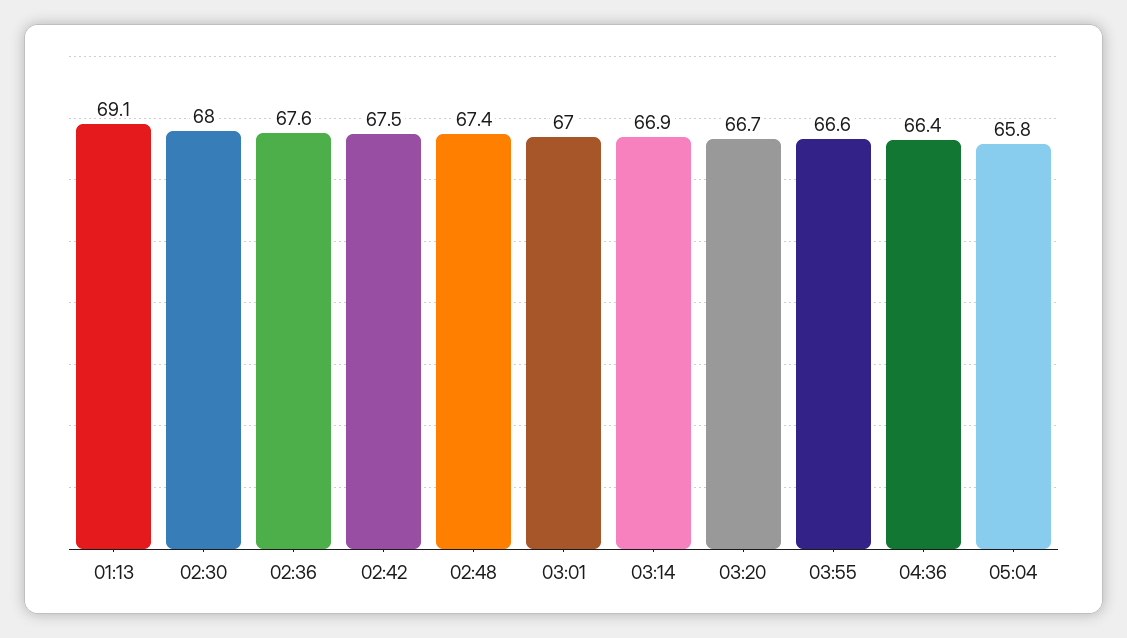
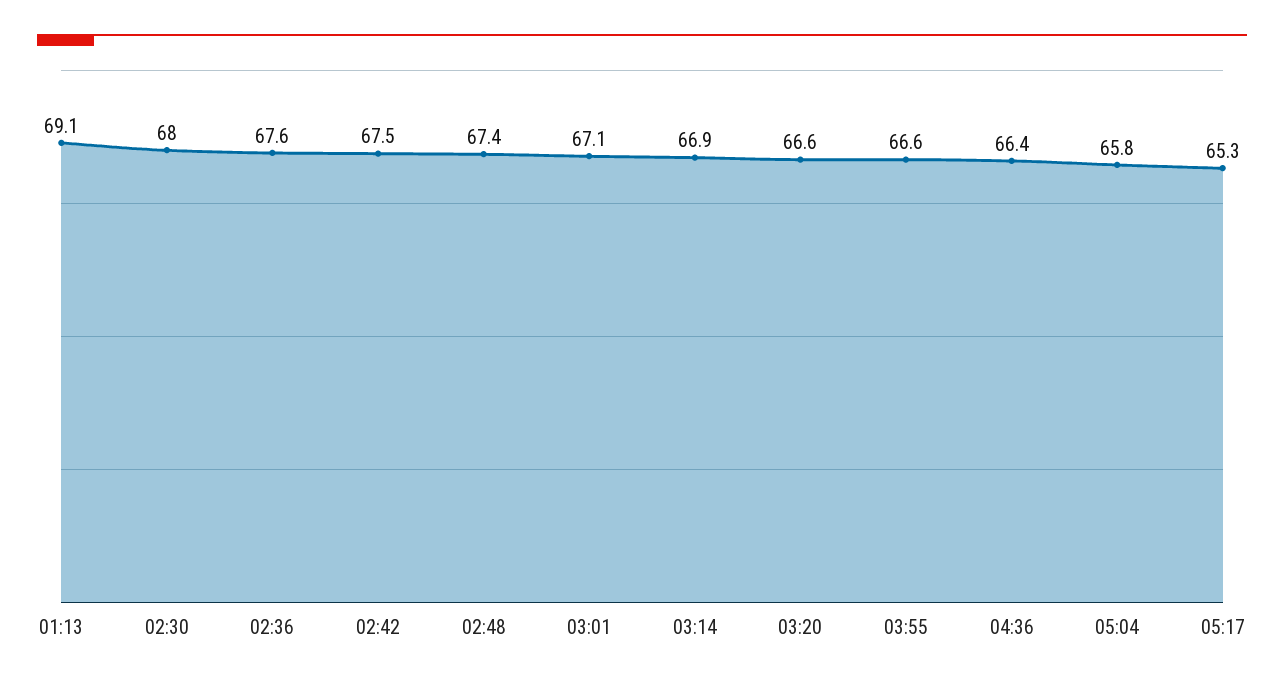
03:01: 67 -> 67.1
03:20: 66.7 -> 66.6
05:17: none -> 65.3

